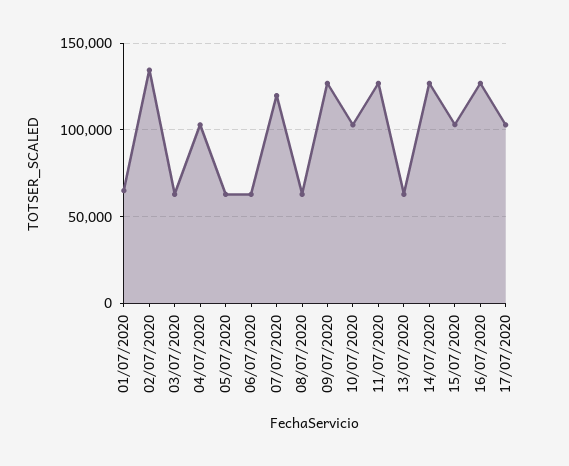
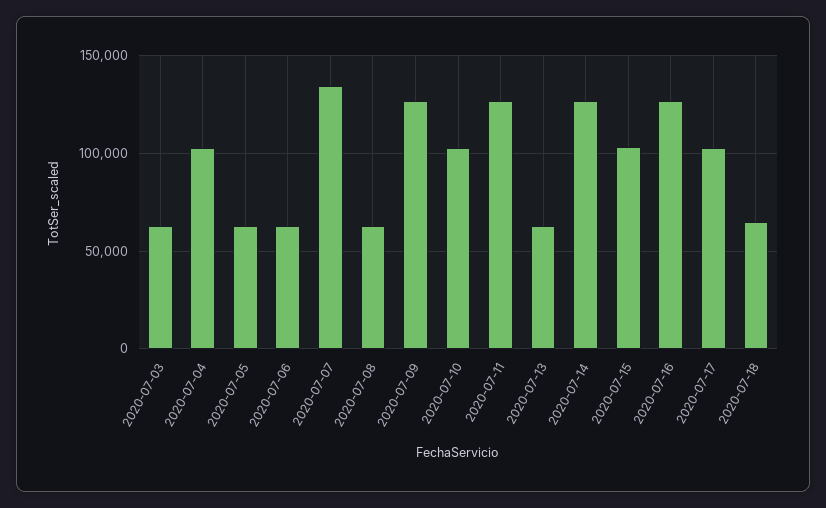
01/07/2020: 65000 -> none
02/07/2020: 135000 -> none
07/07/2020: 120000 -> 135000
2020-07-18: none -> 65000

